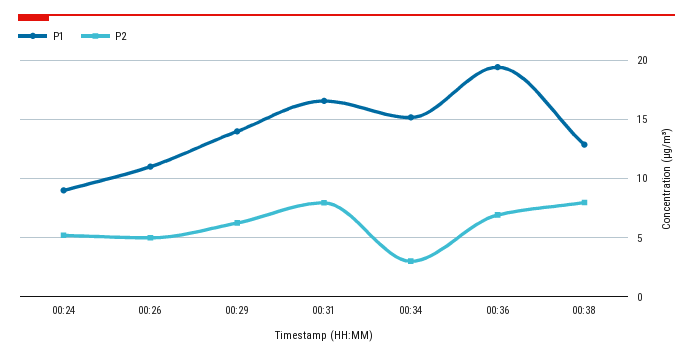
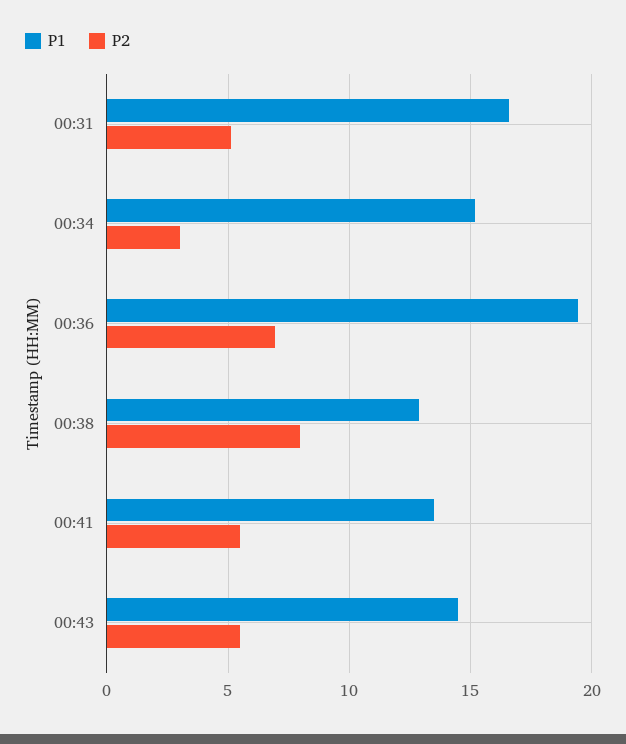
P1, 00:24: 9 -> none
P2, 00:24: 5 -> none
P1, 00:26: 11 -> none
P2, 00:26: 5 -> none
P1, 00:29: 14 -> none
P2, 00:29: 6 -> none
P2, 00:31: 8 -> 5
P1, 00:41: none -> 13.5
P2, 00:41: none -> 5.5
P1, 00:43: none -> 14.5
P2, 00:43: none -> 5.5

